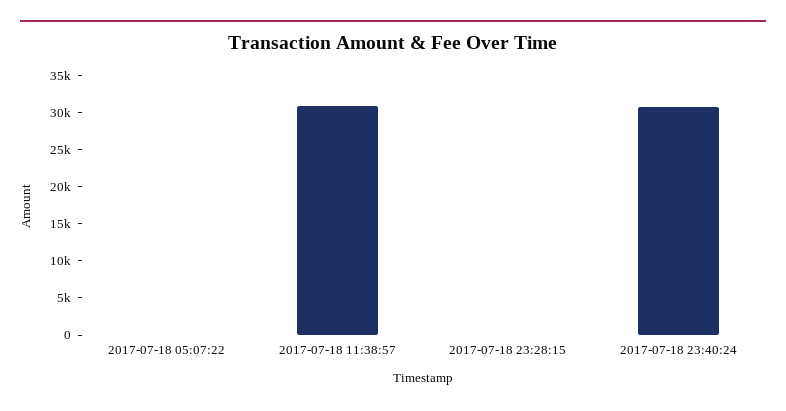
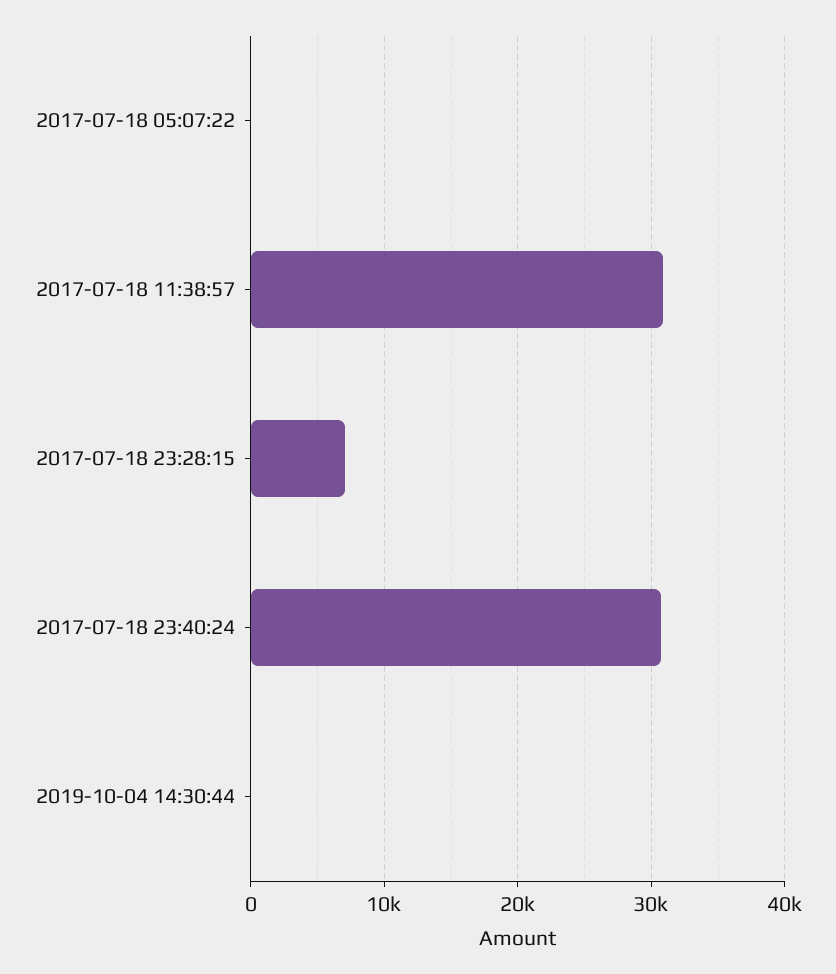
2017-07-18 23:28:15: 0 -> 7000
2019-10-04 14:30:44: none -> 0

